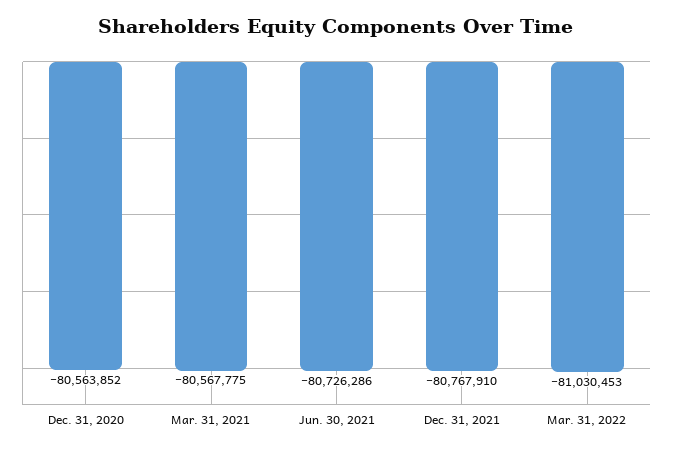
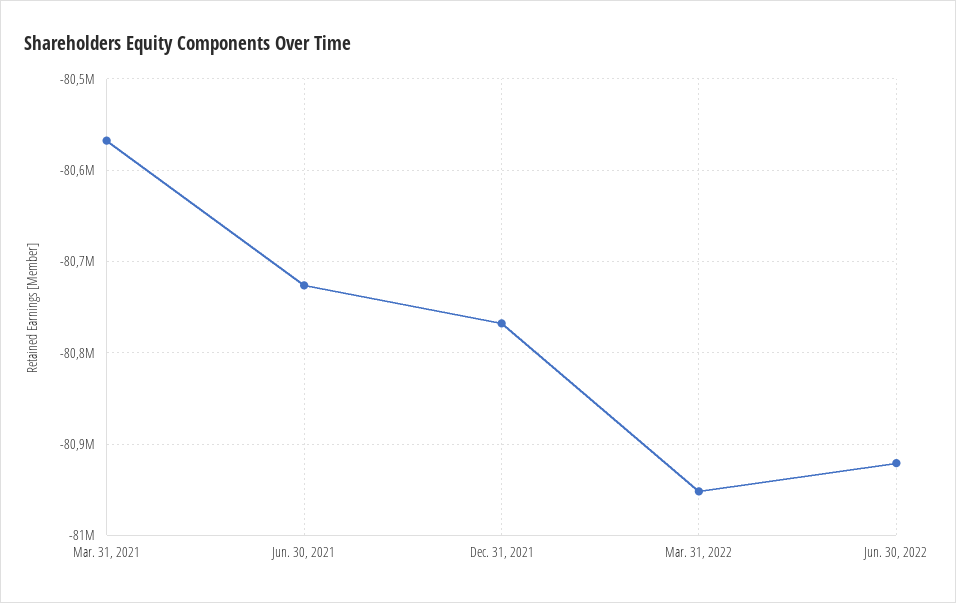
Dec. 31, 2020: -80563852 -> none
Mar. 31, 2022: -81030453 -> -80950000
Jun. 30, 2022: none -> -80920000

